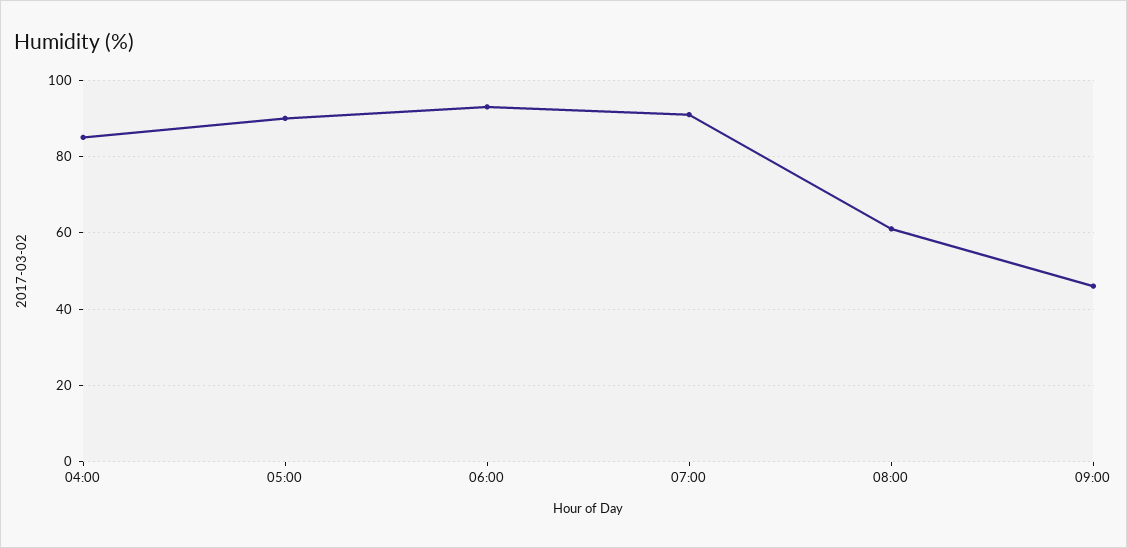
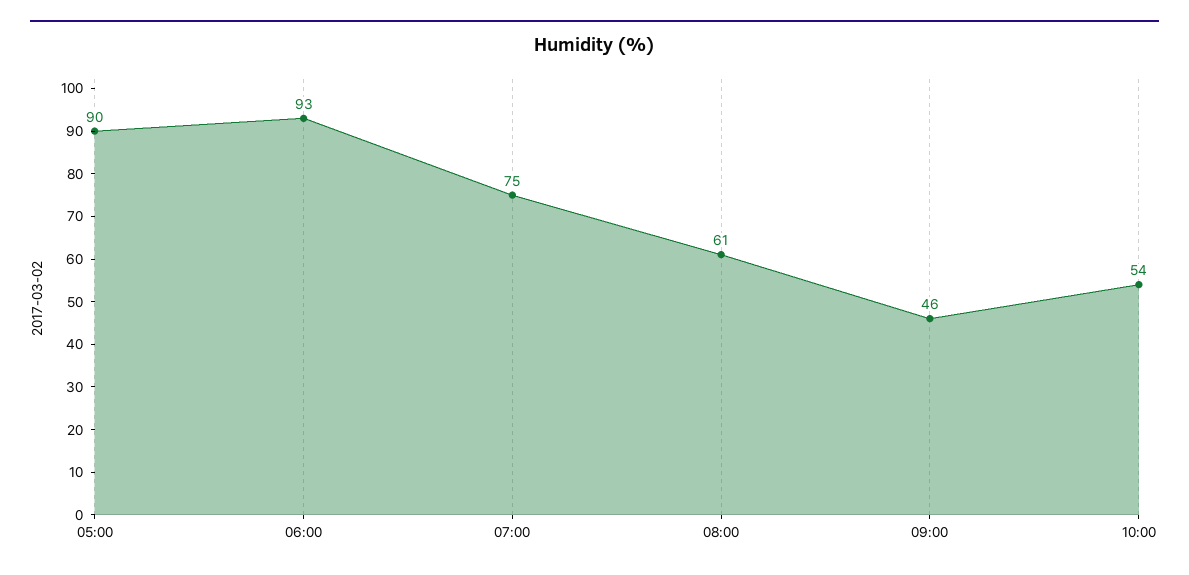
04:00: 85 -> none
07:00: 90 -> 75
10:00: none -> 54

